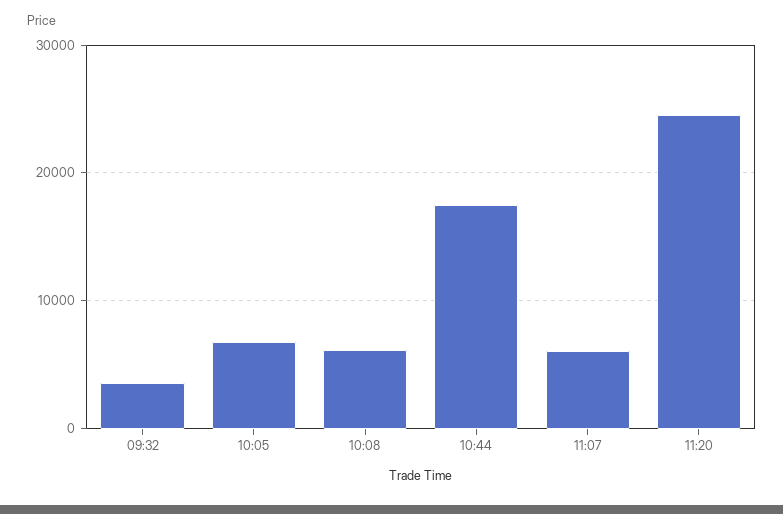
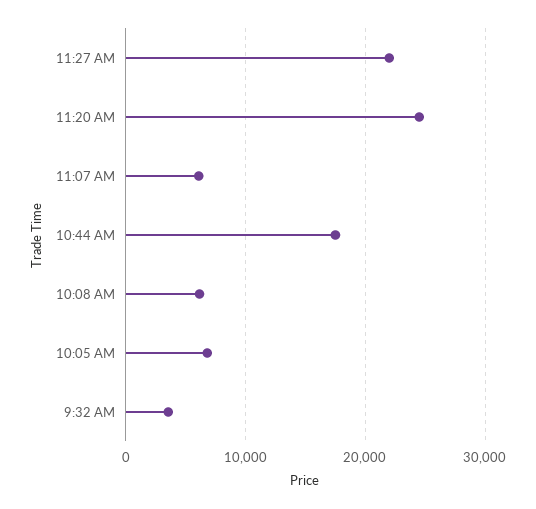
11:27 AM: none -> 22000

